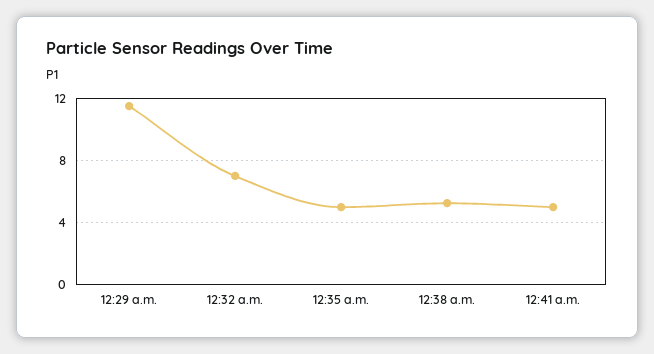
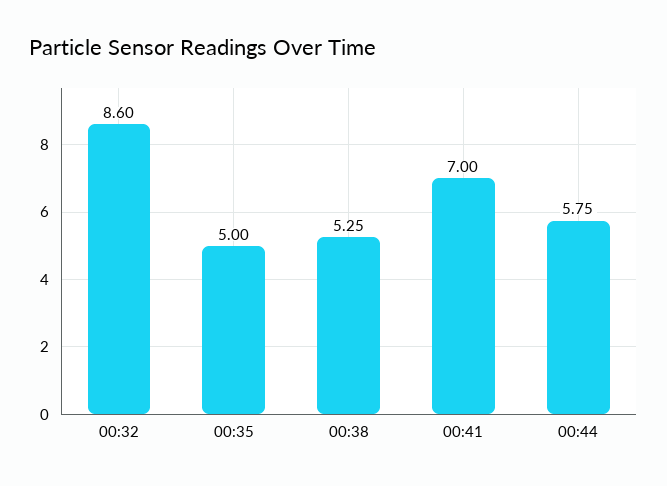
12:29 a.m.: 11.5 -> none
12:32 a.m.: 7 -> 8.6
12:41 a.m.: 5 -> 7
00:44: none -> 5.75

